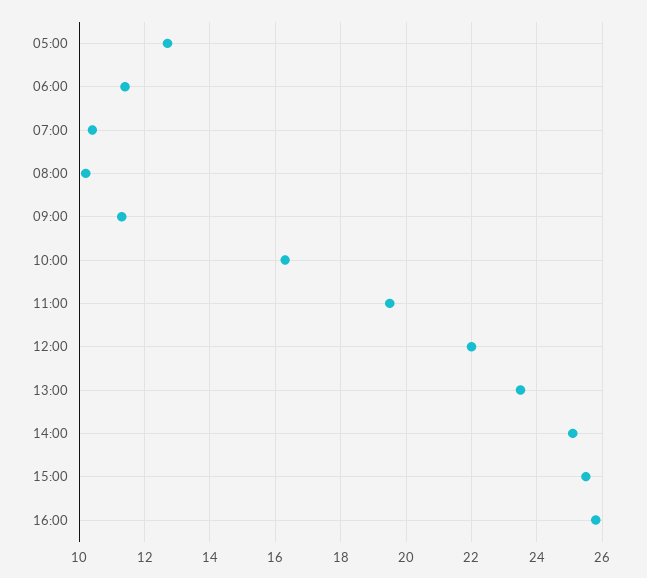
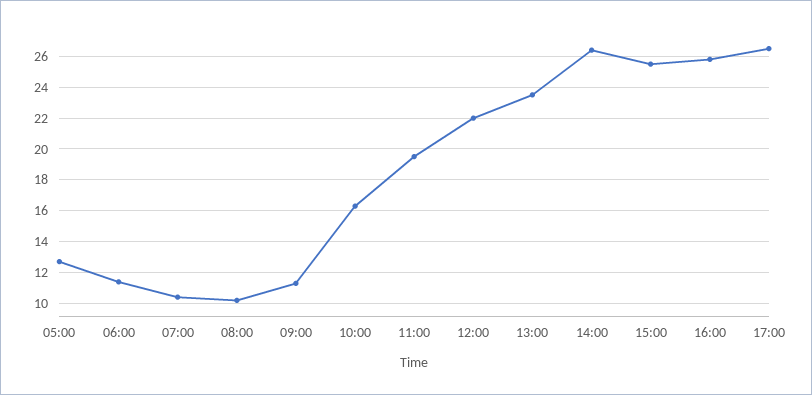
14:00: 25 -> 26.5
17:00: none -> 26.5

